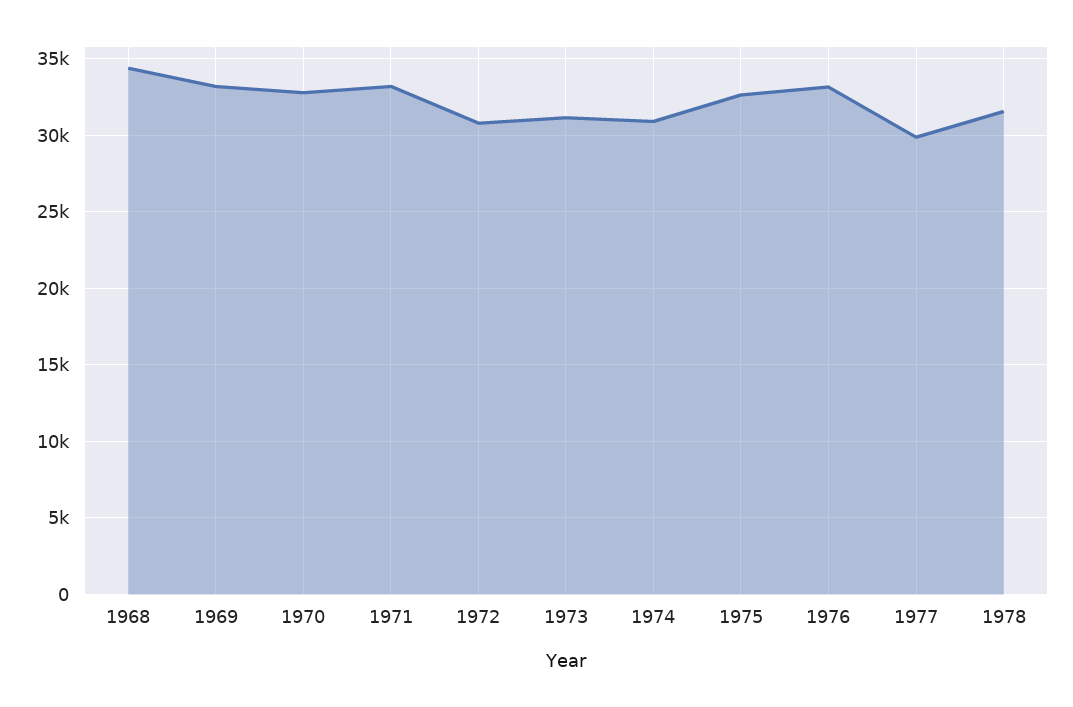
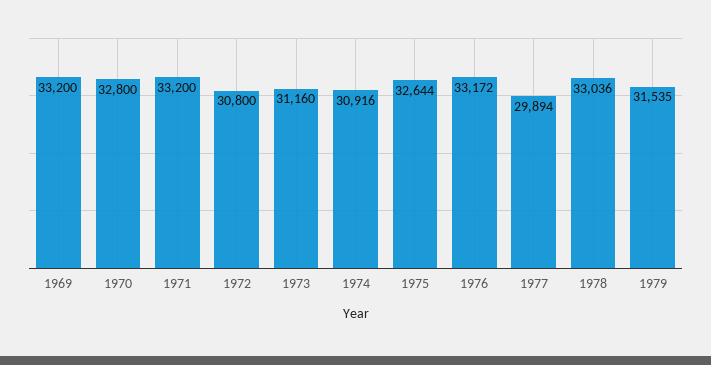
1968: 34500 -> none
1978: 31500 -> 33036
1979: none -> 31535

